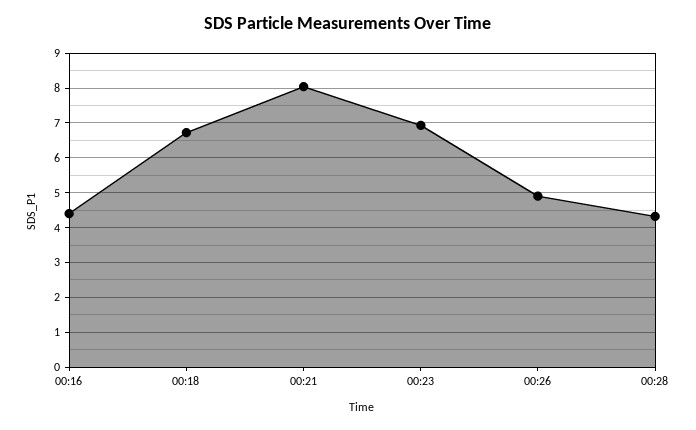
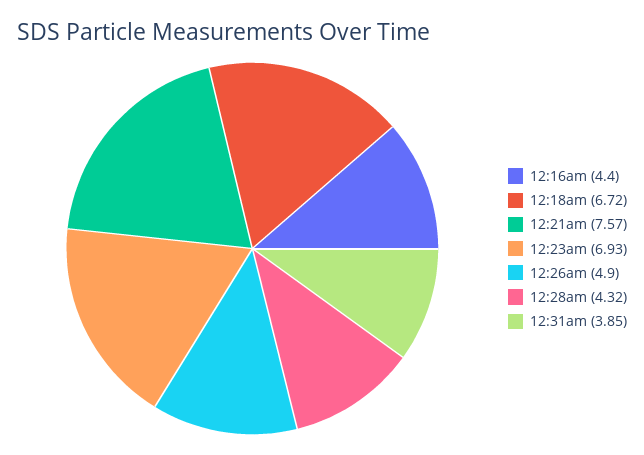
00:21: 8 -> 7.57
12:31am: none -> 3.85

